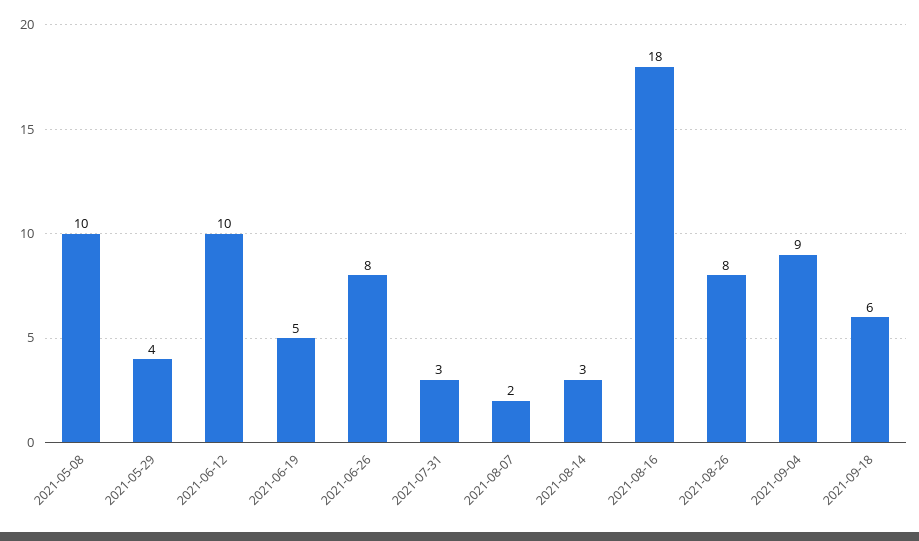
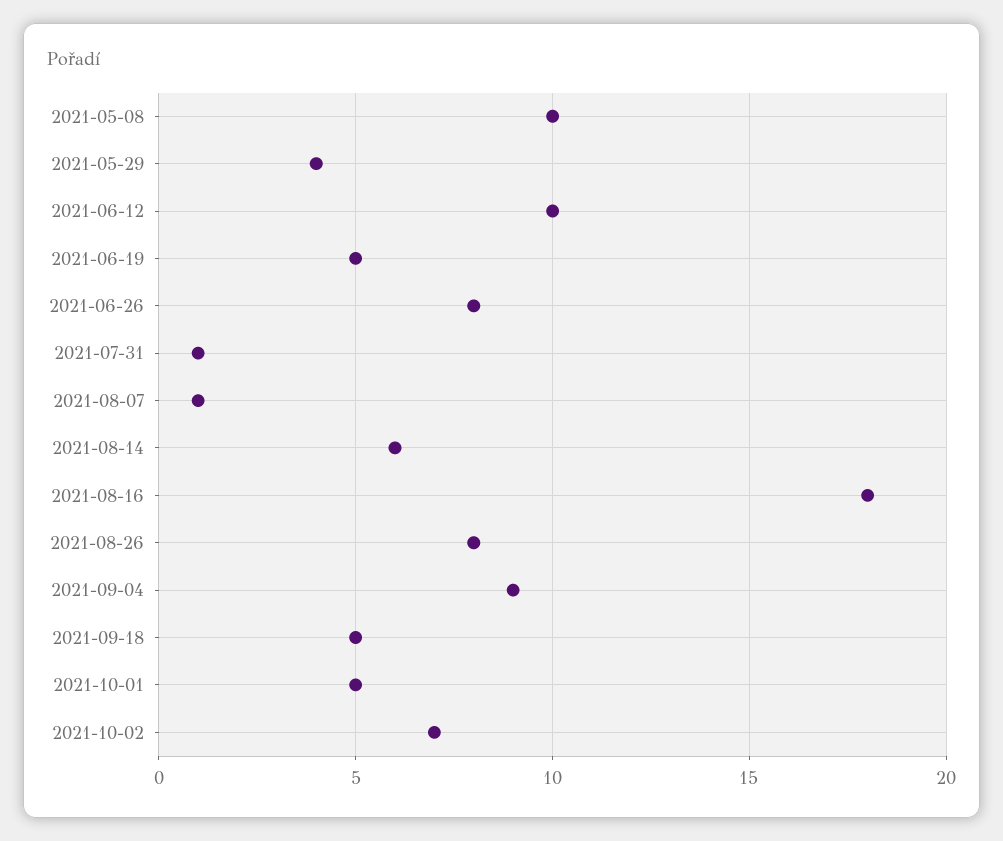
2021-07-31: 3 -> 1
2021-08-07: 2 -> 1
2021-08-14: 3 -> 6
2021-09-18: 6 -> 5
2021-10-01: none -> 5
2021-10-02: none -> 7

